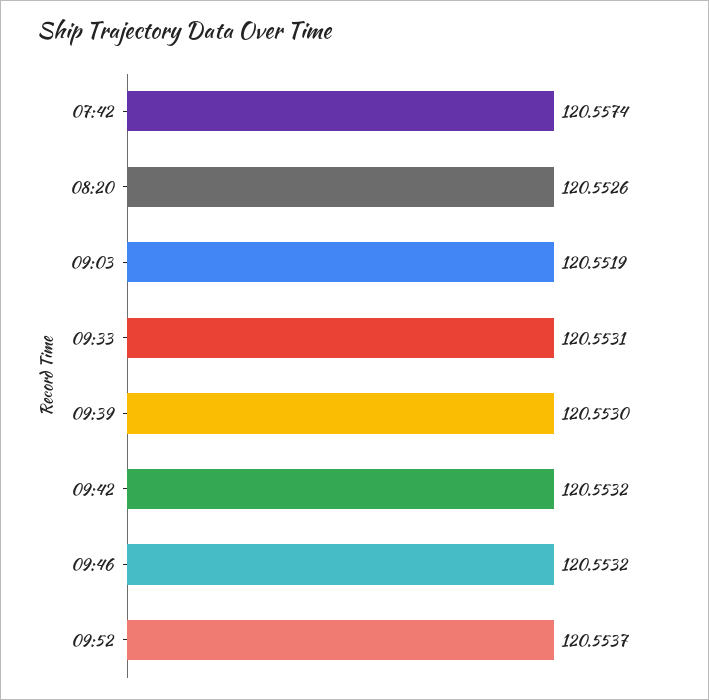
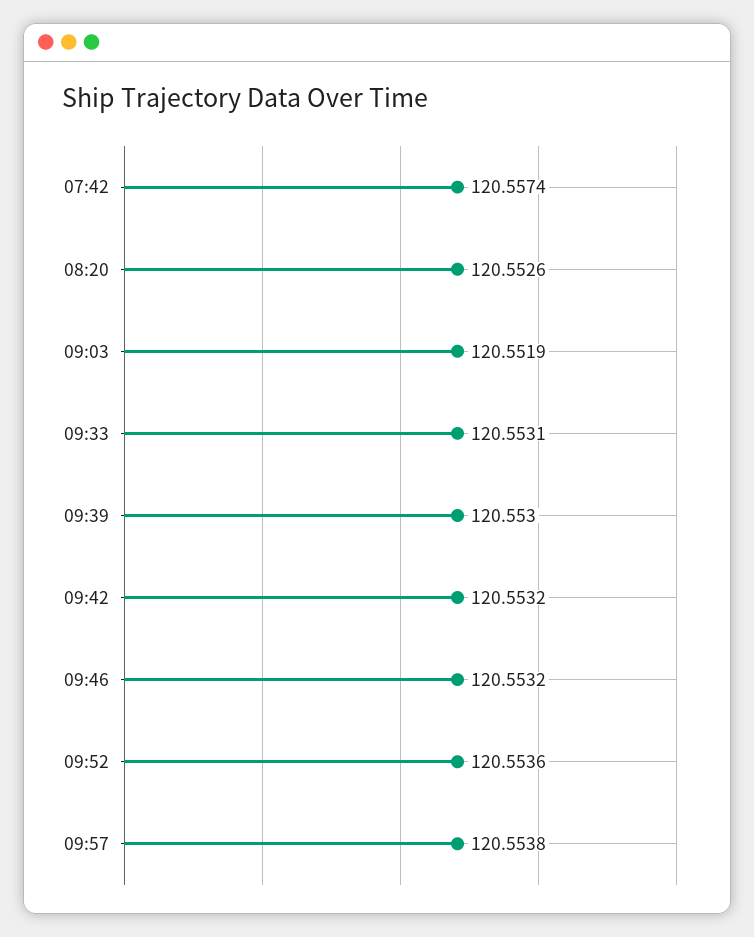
09:52: 120.5537 -> 120.5536
09:57: none -> 120.5538

